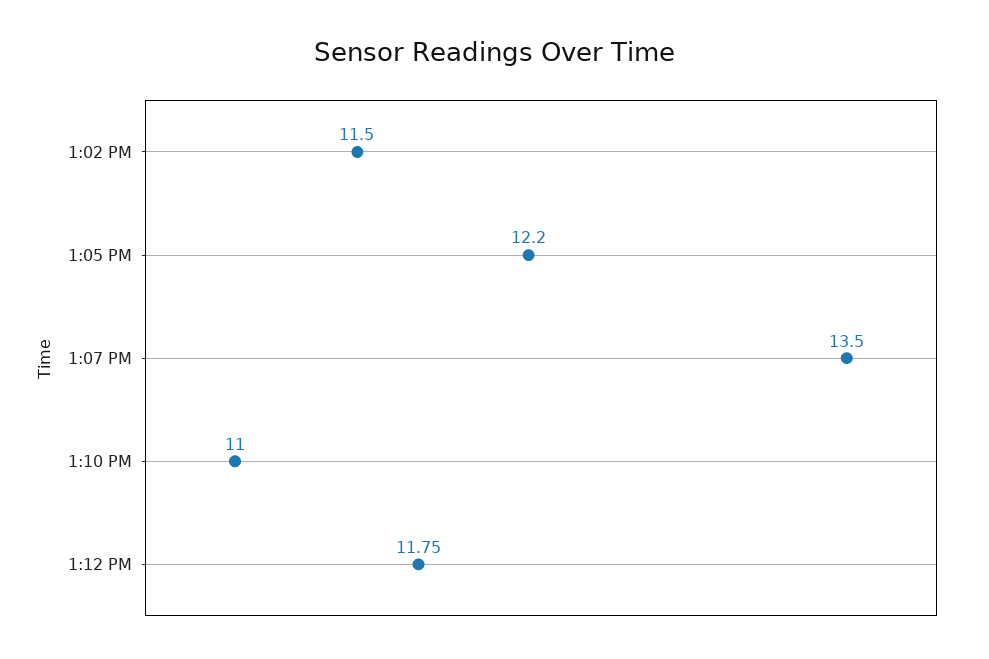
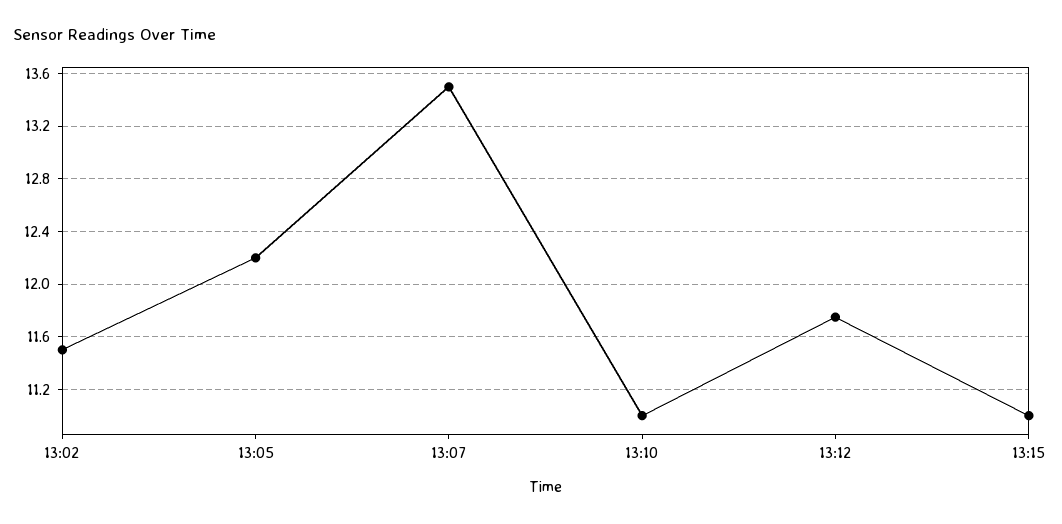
13:15: none -> 11

